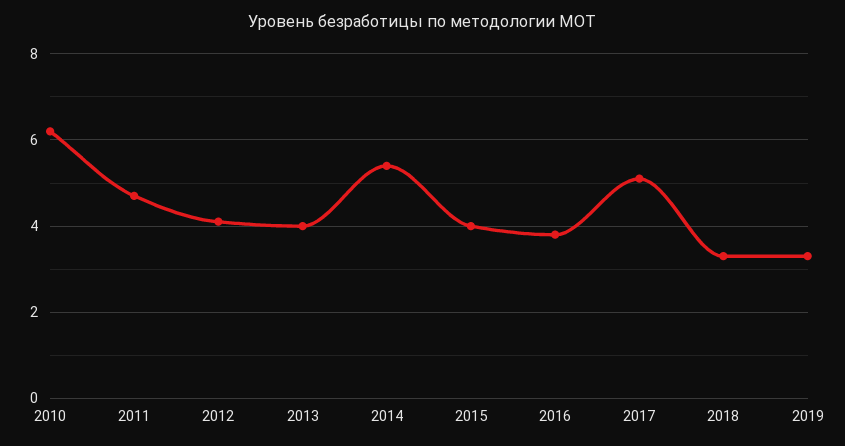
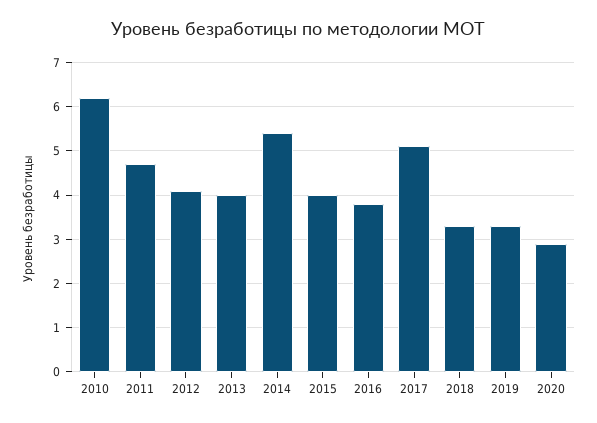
2020: none -> 3

